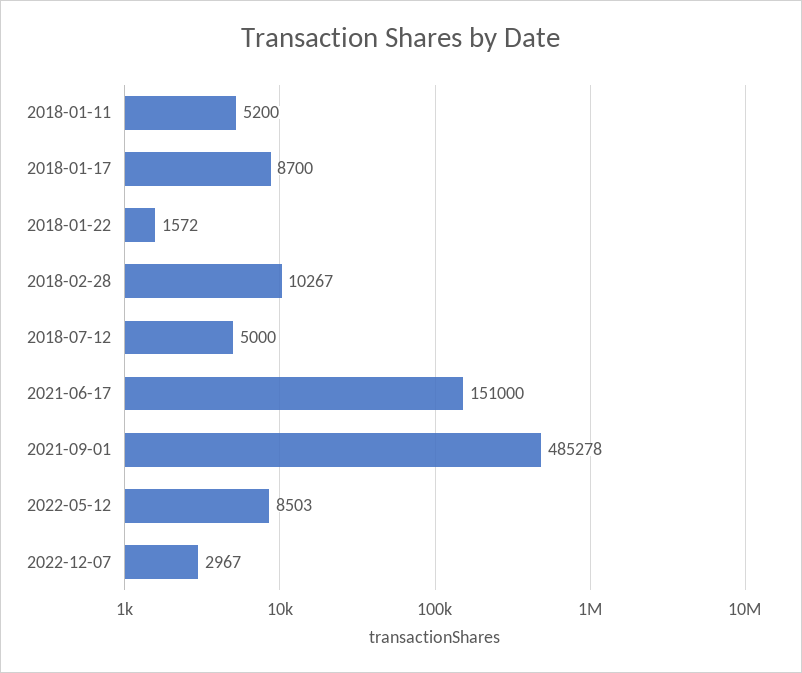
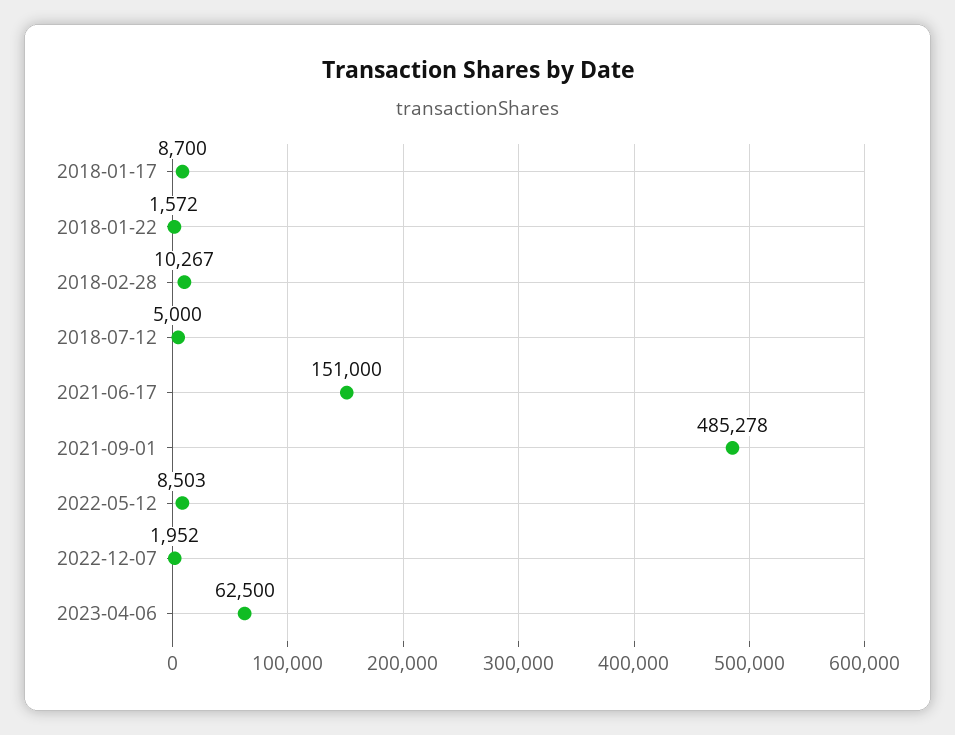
2018-01-11: 5200 -> none
2022-12-07: 2967 -> 1952
2023-04-06: none -> 62500

